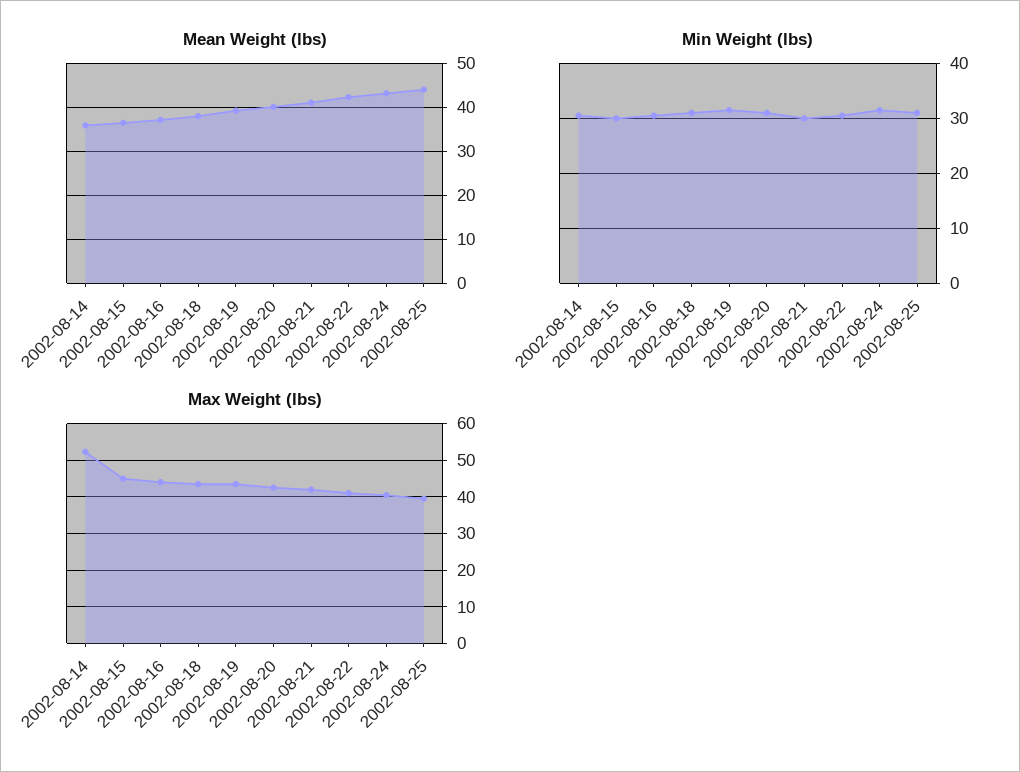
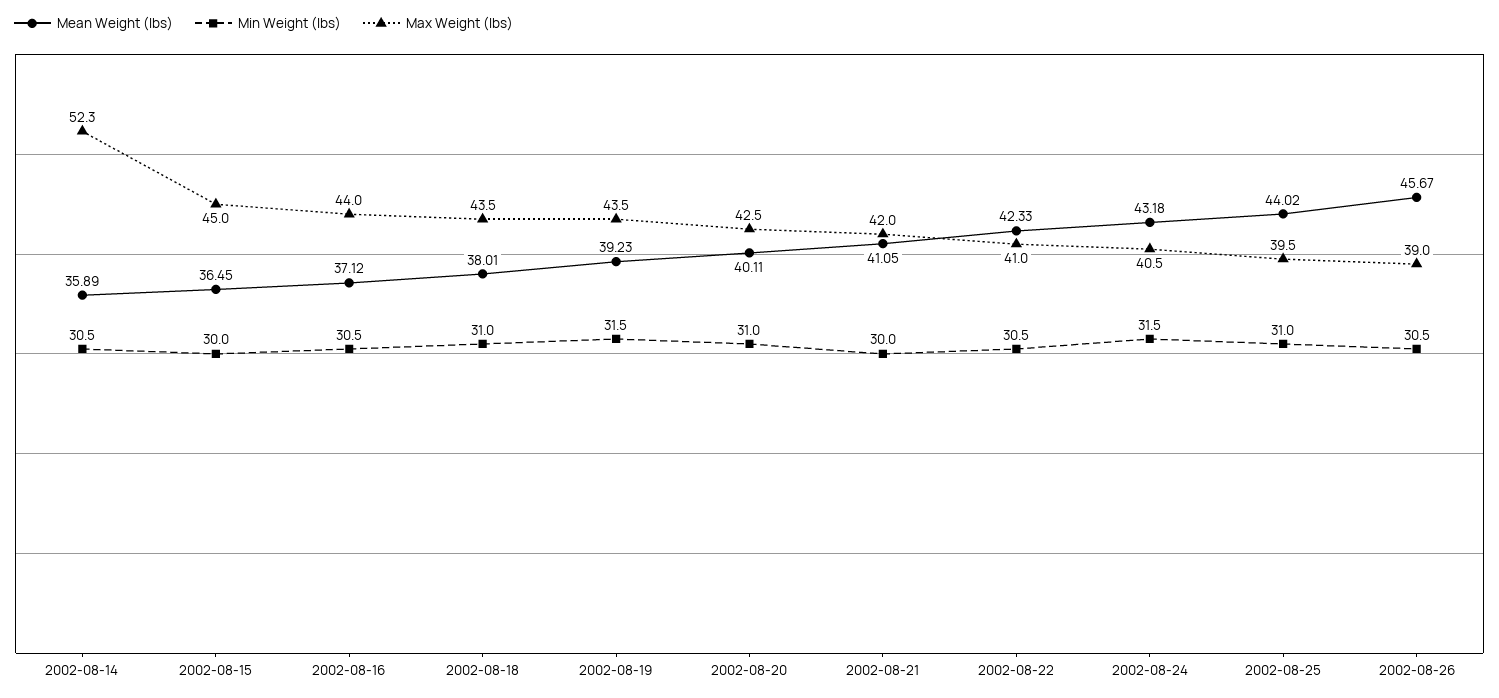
Mean Weight (lbs), 2002-08-26: none -> 45.67
Min Weight (lbs), 2002-08-26: none -> 30.5
Max Weight (lbs), 2002-08-26: none -> 39

